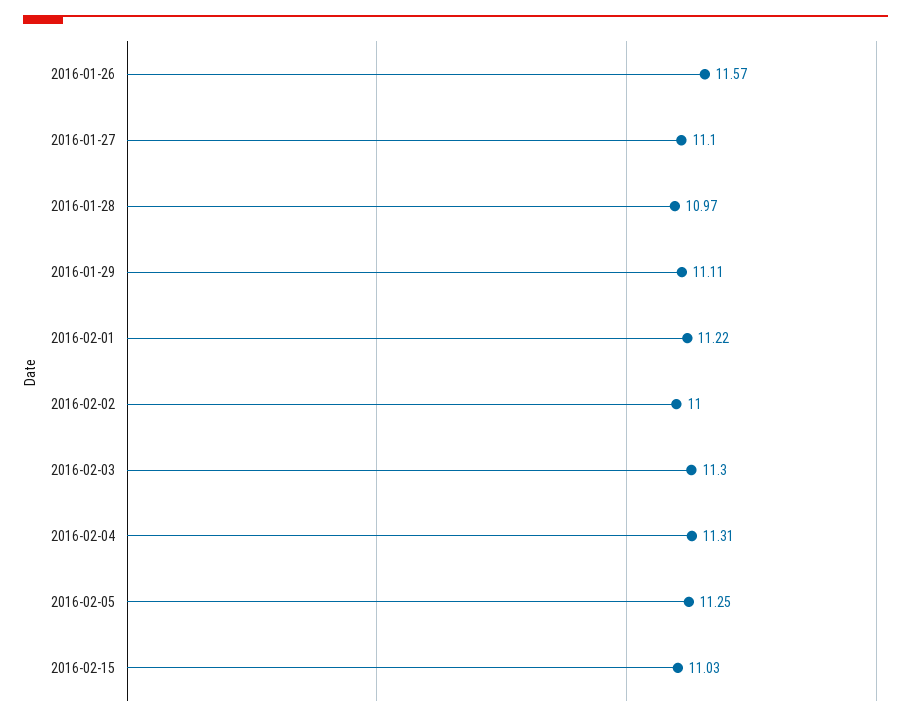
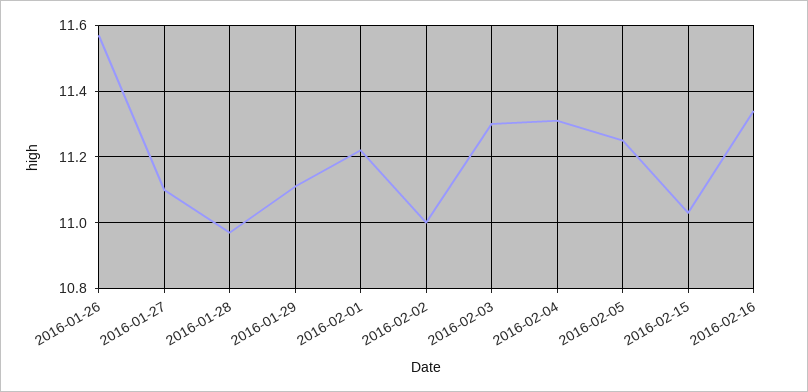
2016-02-16: none -> 11.35

